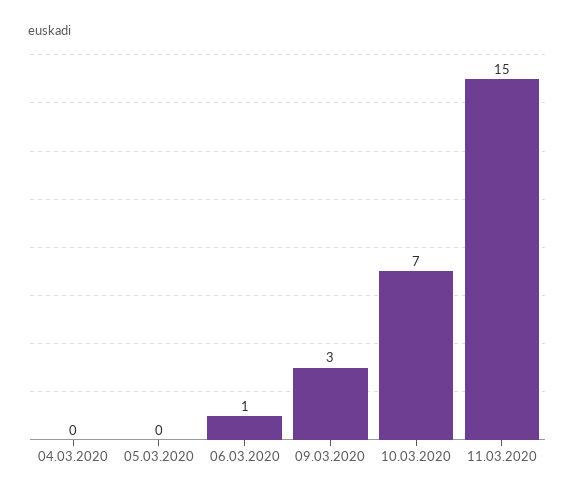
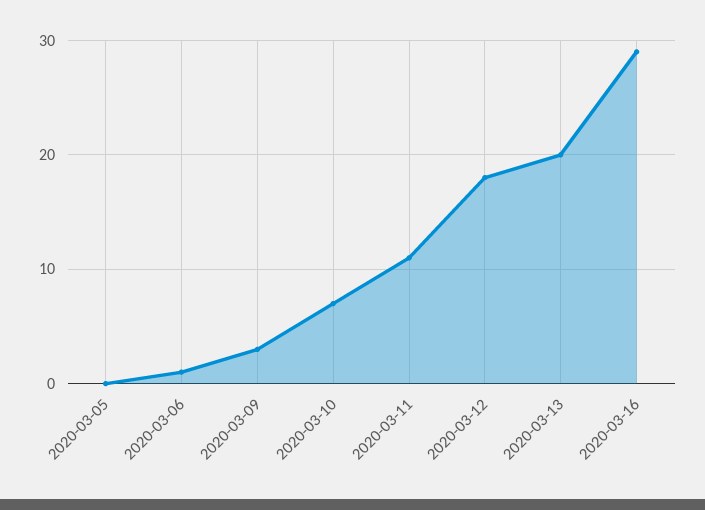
04.03.2020: 0 -> none
11.03.2020: 15 -> 11
2020-03-12: none -> 18
2020-03-13: none -> 20
2020-03-16: none -> 29

